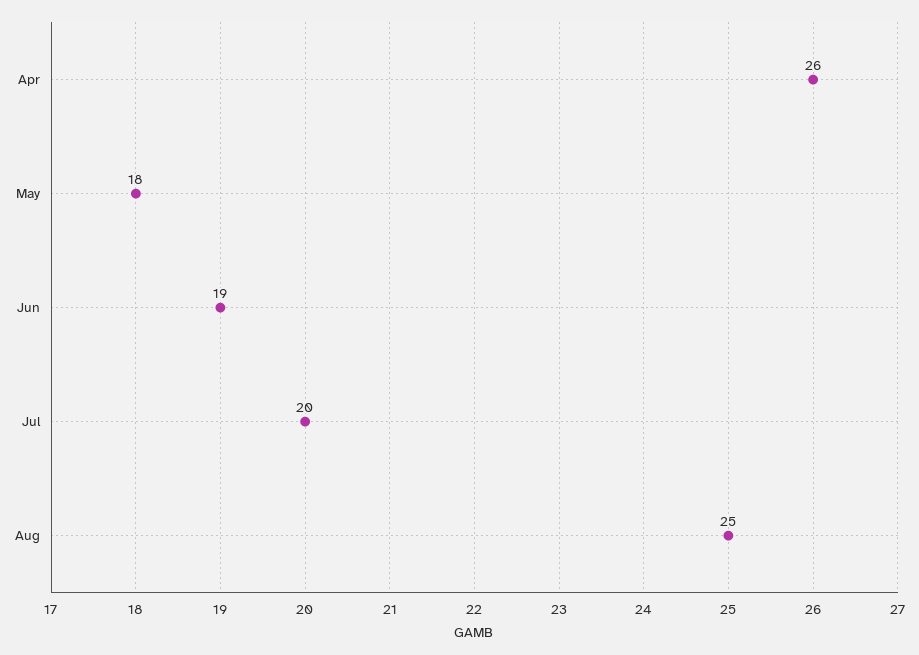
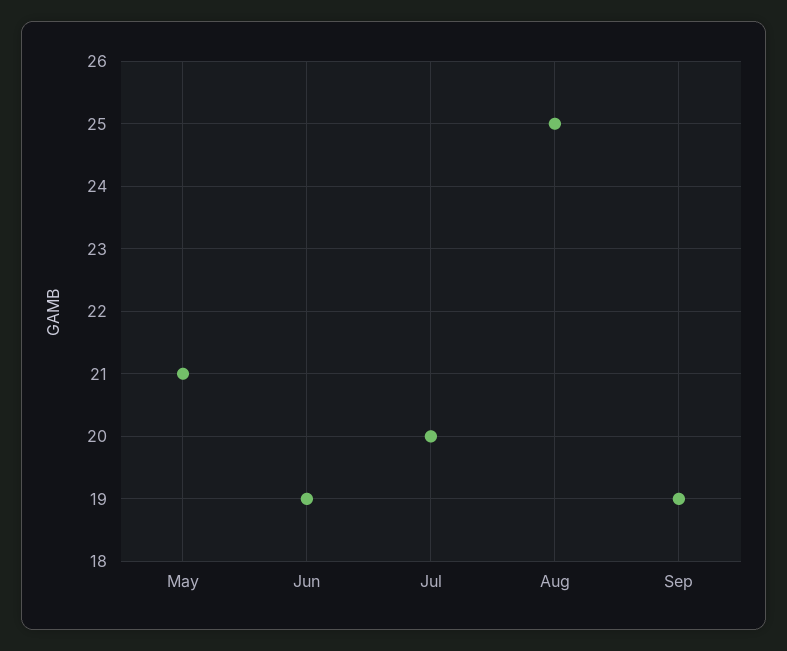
Apr: 26 -> none
May: 18 -> 21
Sep: none -> 19

